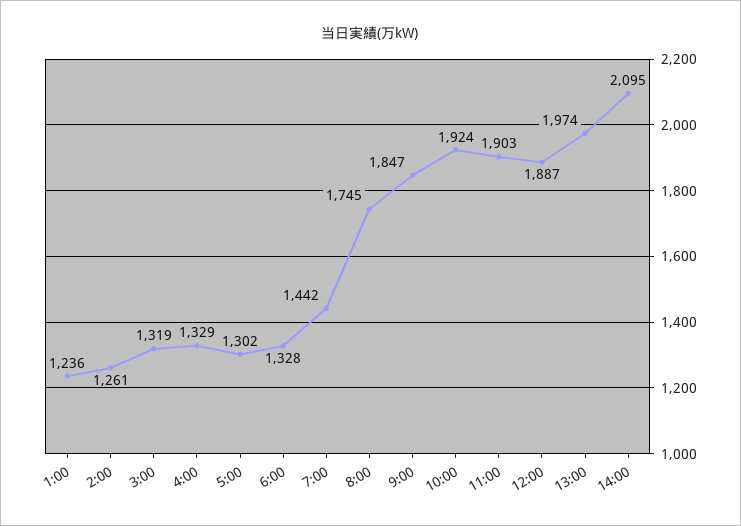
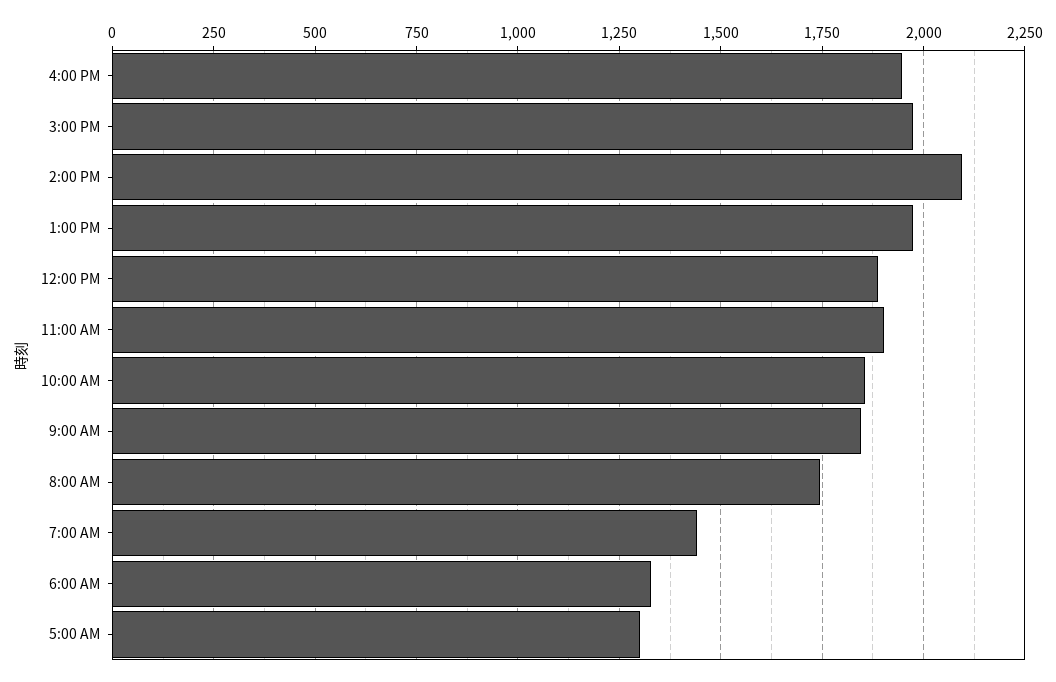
1:00: 1236 -> none
2:00: 1261 -> none
3:00: 1319 -> none
4:00: 1329 -> none
10:00: 1924 -> 1850
4:00 PM: none -> 1950
3:00 PM: none -> 1975

